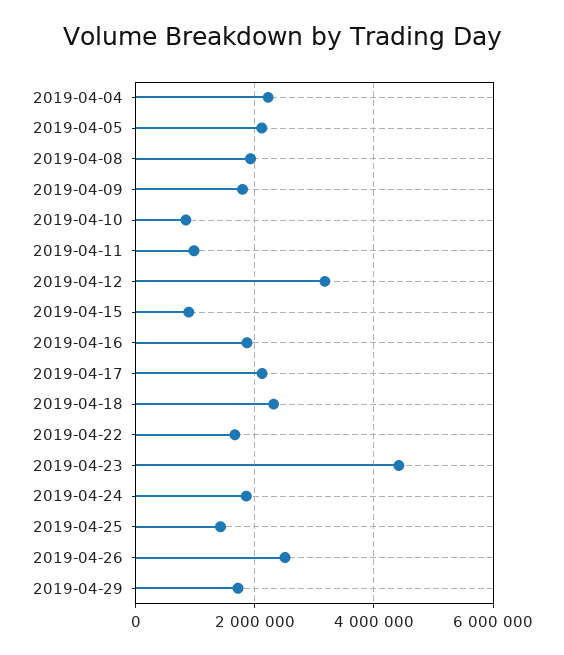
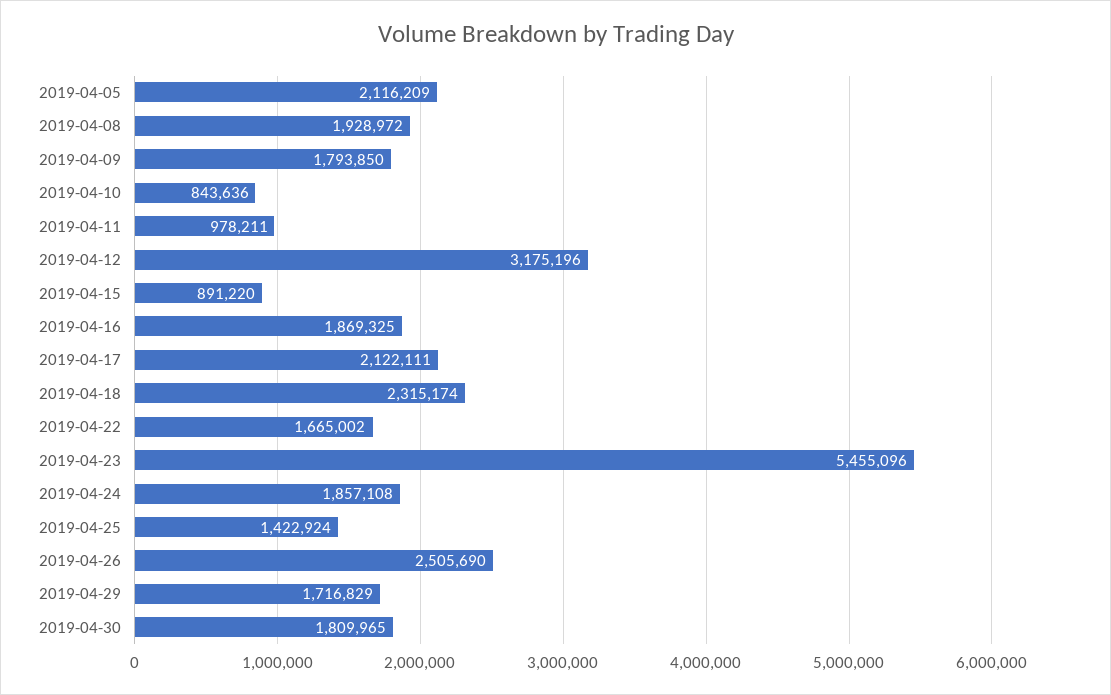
2019-04-04: 2200000 -> none
2019-04-23: 4400000 -> 5455096
2019-04-30: none -> 1809965

